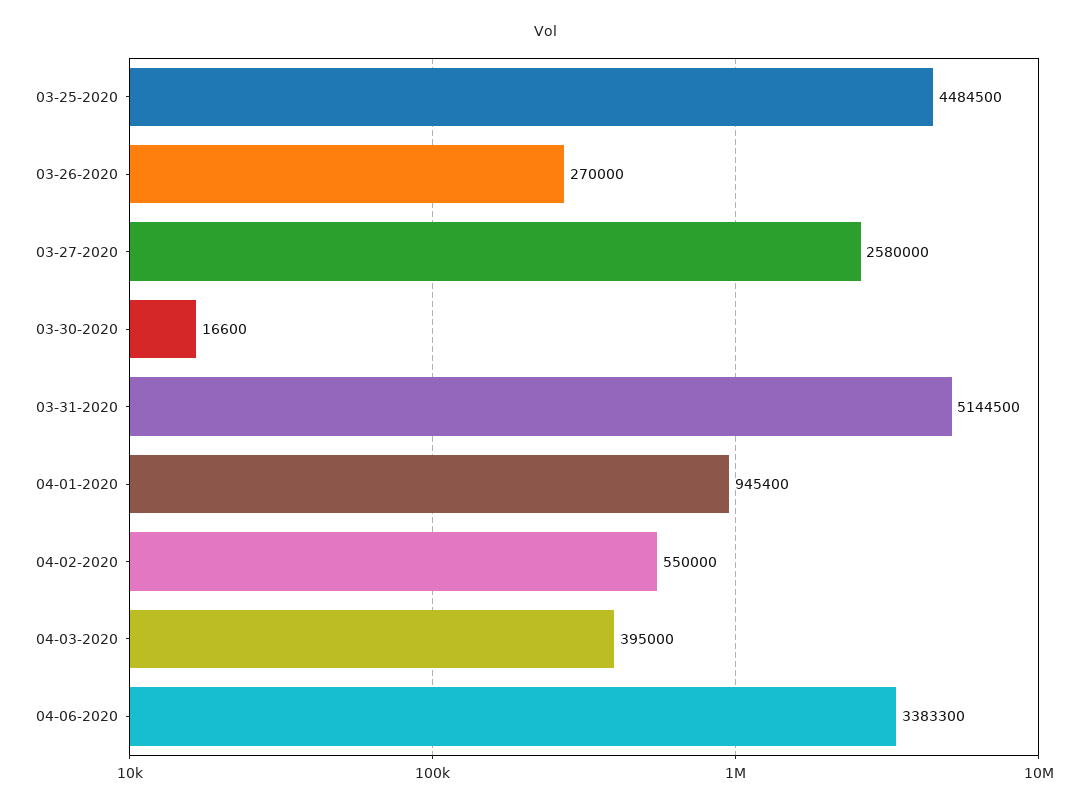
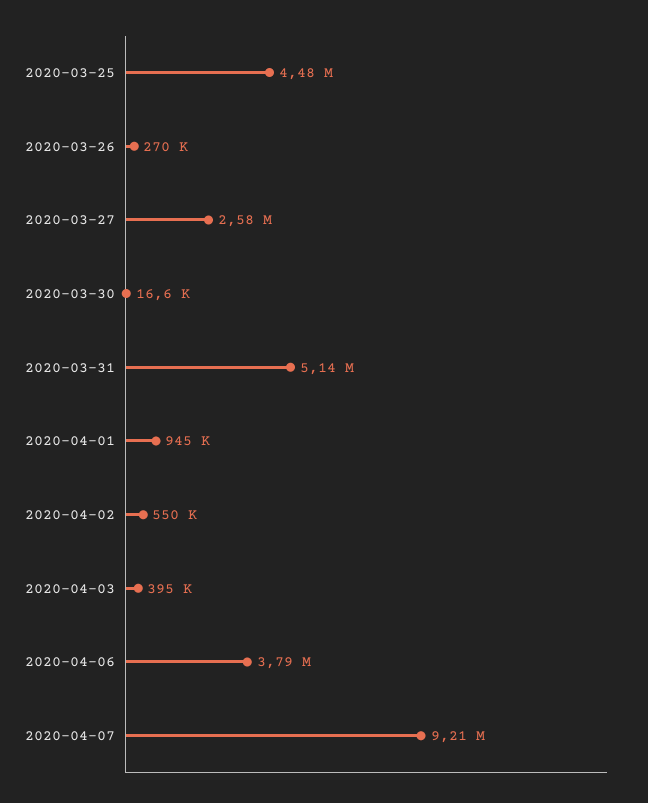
04-06-2020: 3383300 -> 3790000
2020-04-07: none -> 9210000

